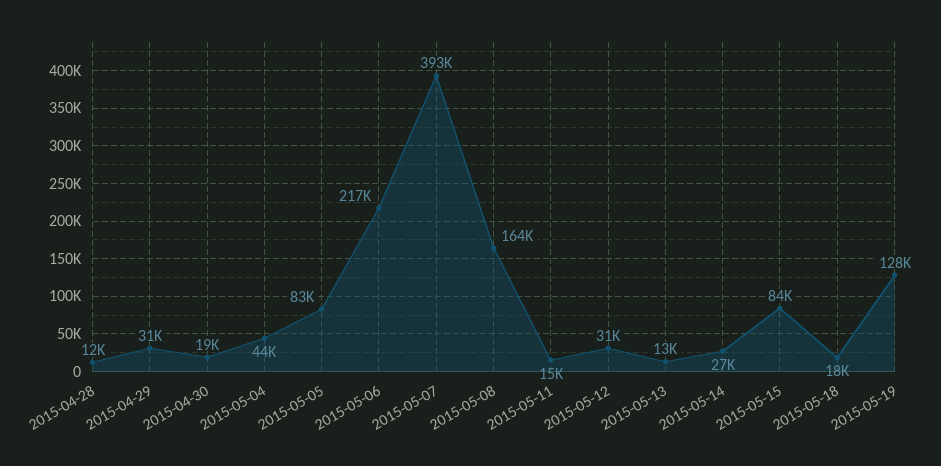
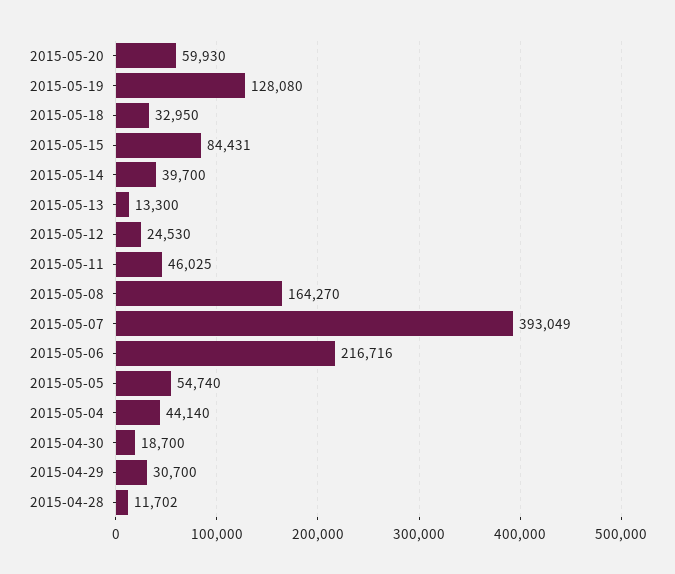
2015-05-05: 83000 -> 54740
2015-05-11: 15000 -> 46025
2015-05-12: 31000 -> 24530
2015-05-14: 27000 -> 39700
2015-05-18: 18000 -> 32950
2015-05-20: none -> 59930

